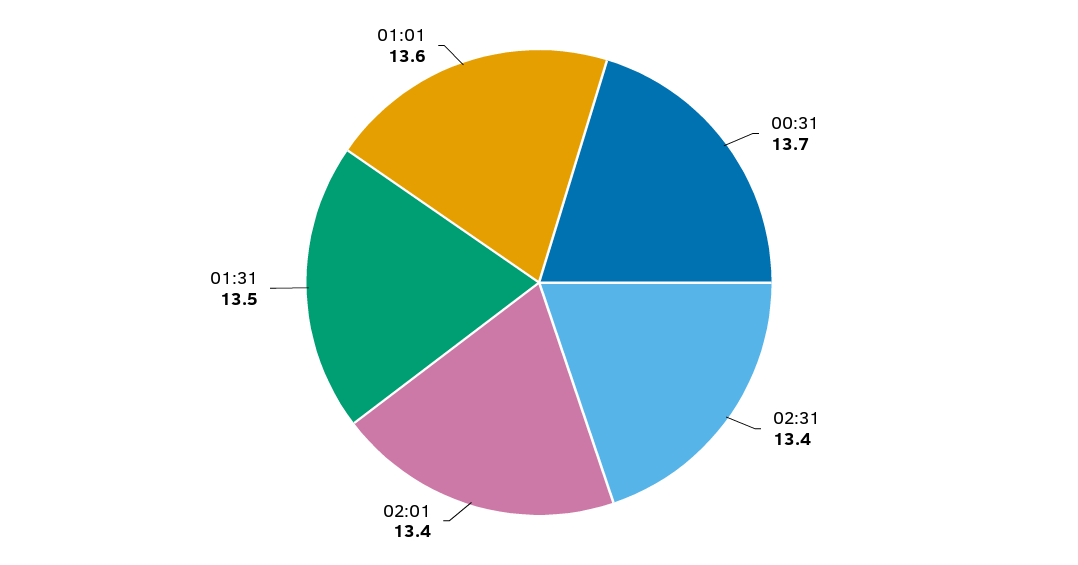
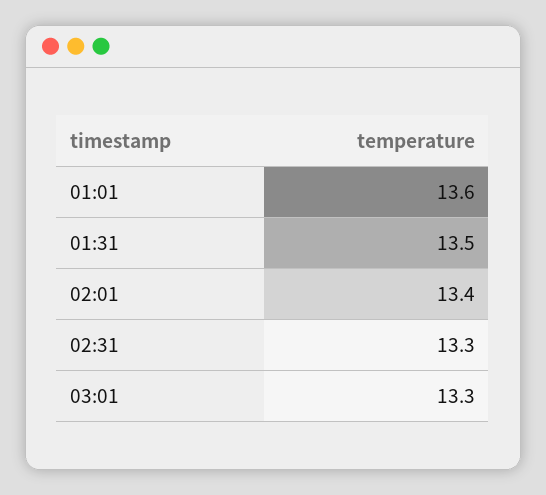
00:31: 13.7 -> none
02:31: 13.4 -> 13.3
03:01: none -> 13.3

